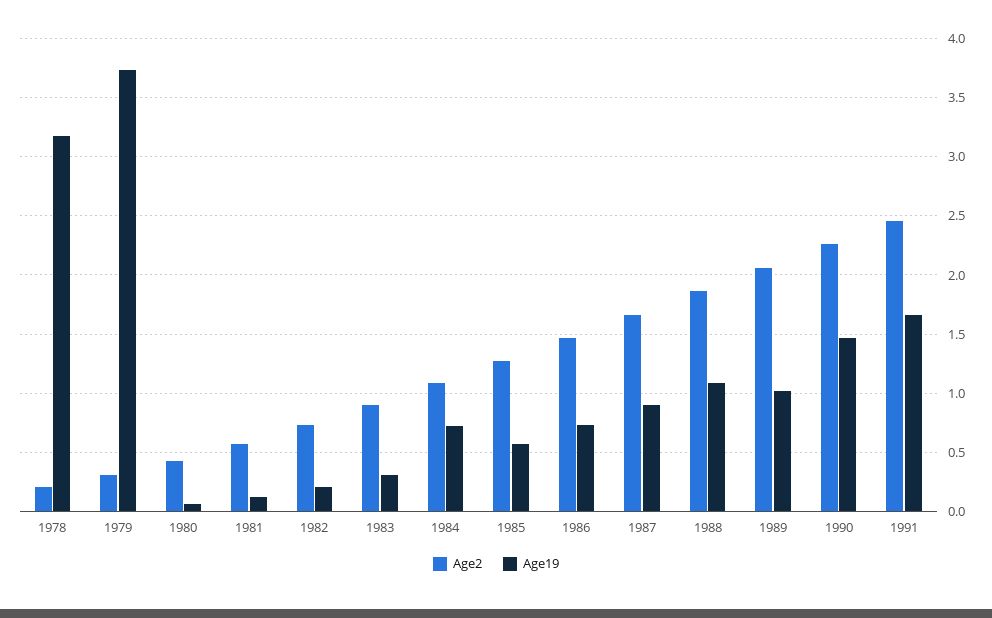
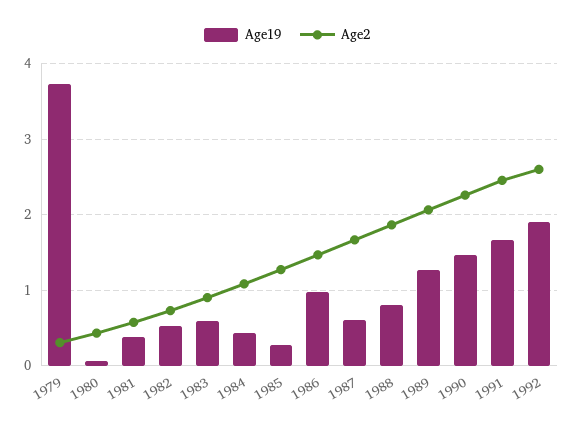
Age2, 1978: 0.2 -> none
Age19, 1978: 3.2 -> none
Age19, 1981: 0.1 -> 0.4
Age19, 1982: 0.2 -> 0.5
Age19, 1983: 0.3 -> 0.6
Age19, 1984: 0.7 -> 0.4
Age19, 1985: 0.6 -> 0.3
Age19, 1986: 0.7 -> 1
Age19, 1987: 0.9 -> 0.6
Age19, 1988: 1.1 -> 0.8
Age19, 1989: 1 -> 1.3
Age19, 1992: none -> 1.9
Age2, 1992: none -> 2.6

